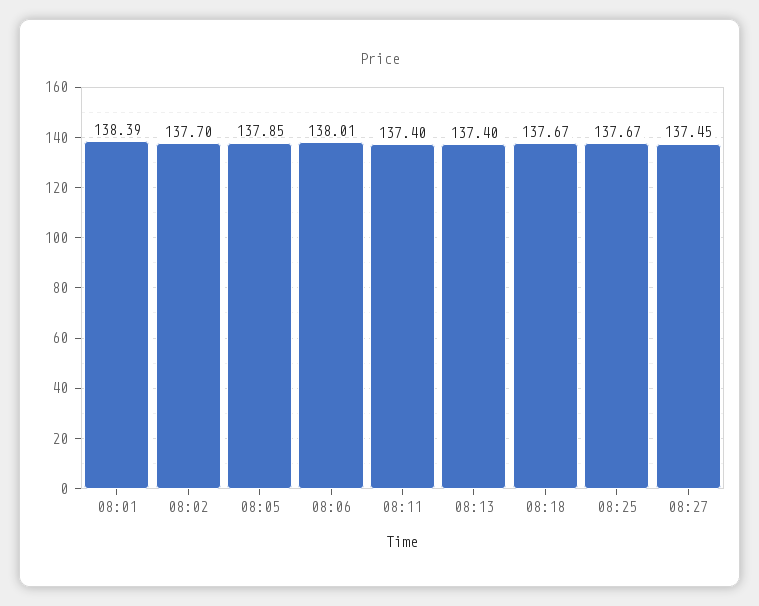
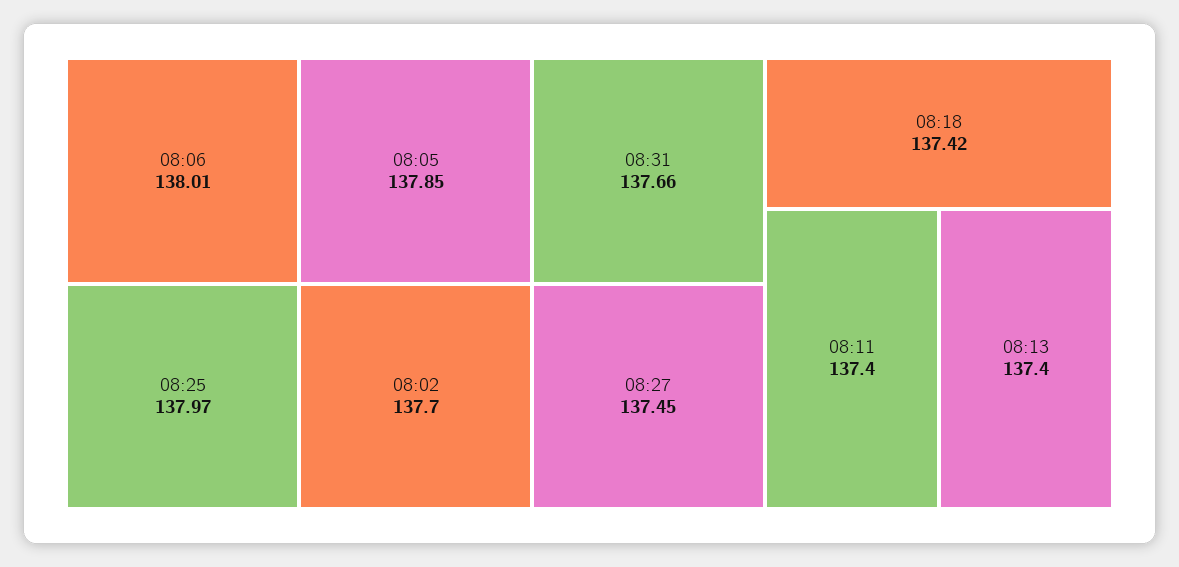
08:01: 138.39 -> none
08:18: 137.67 -> 137.42
08:25: 137.67 -> 137.97
08:31: none -> 137.66

